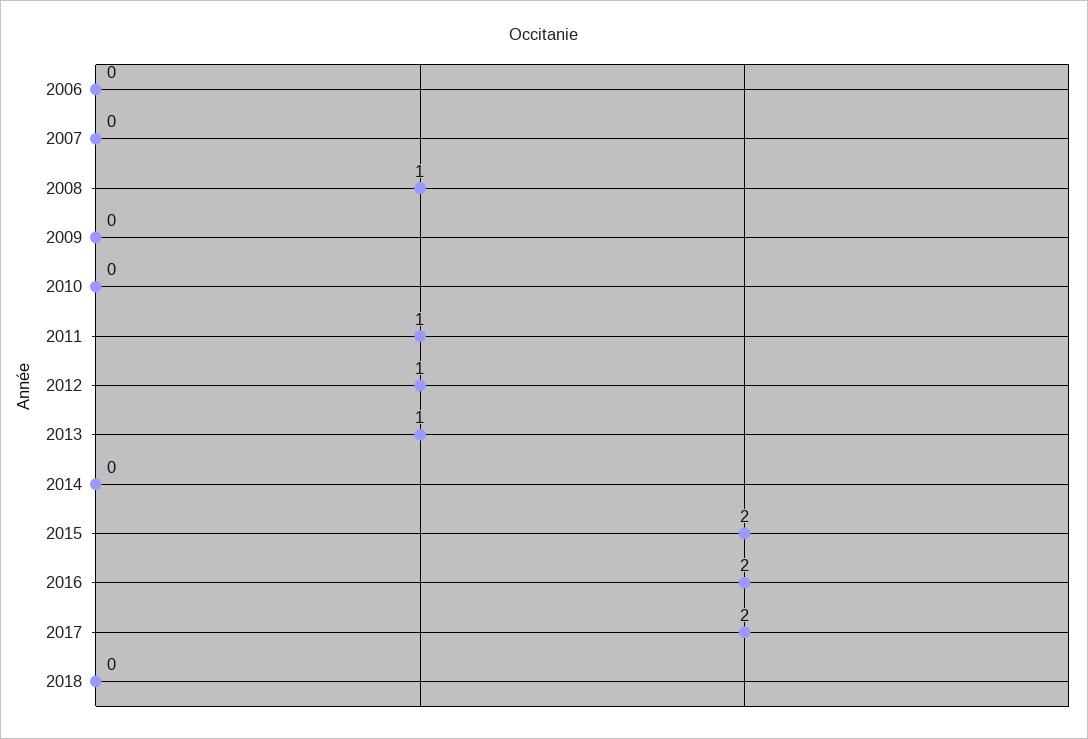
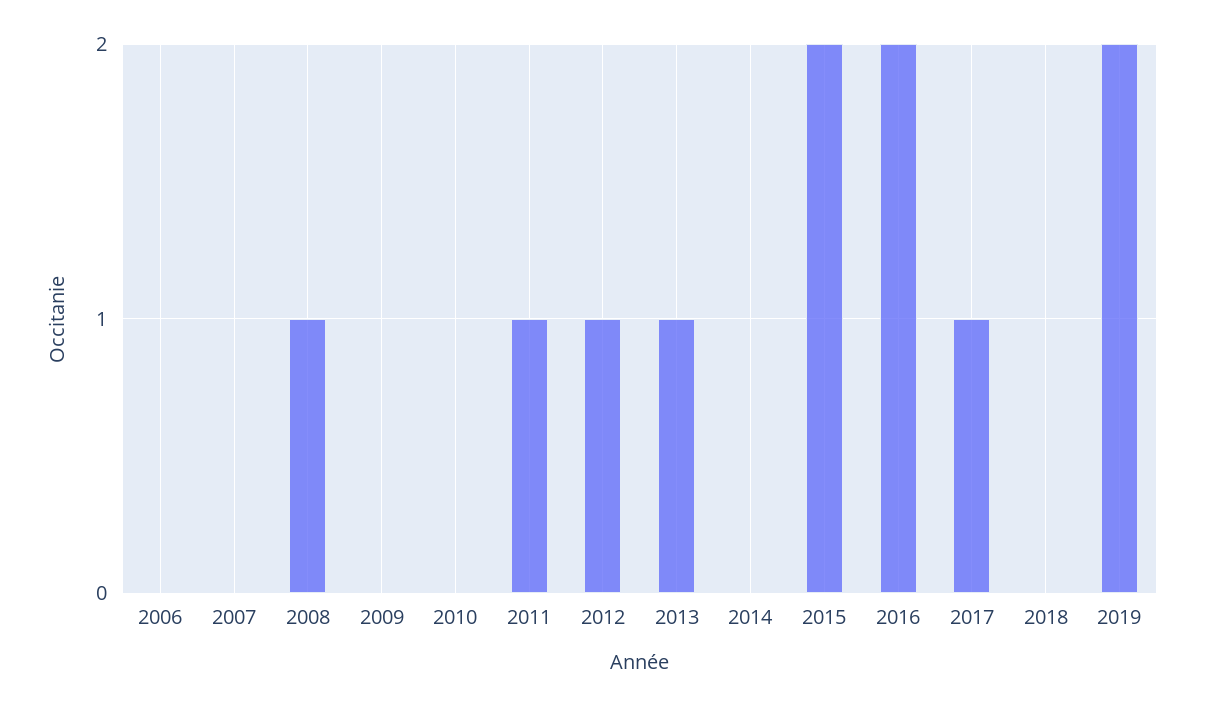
2017: 2 -> 1
2019: none -> 2

